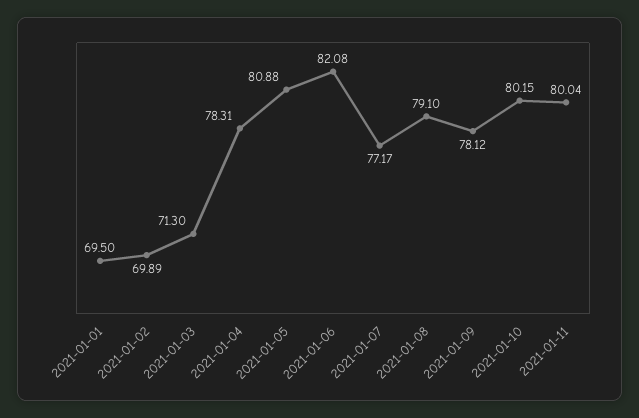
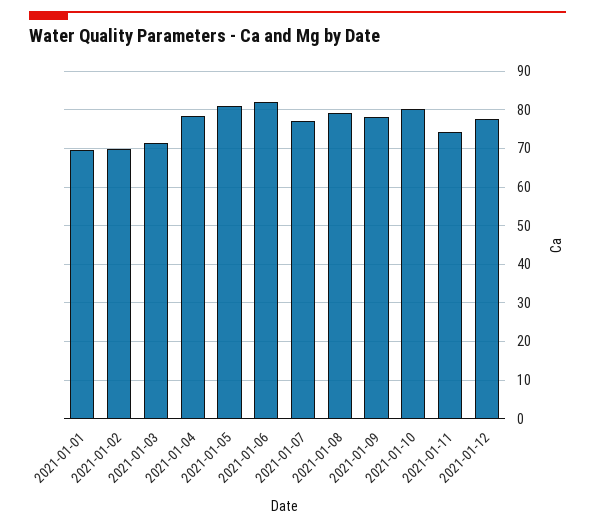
2021-01-11: 80.04 -> 74
2021-01-12: none -> 78

